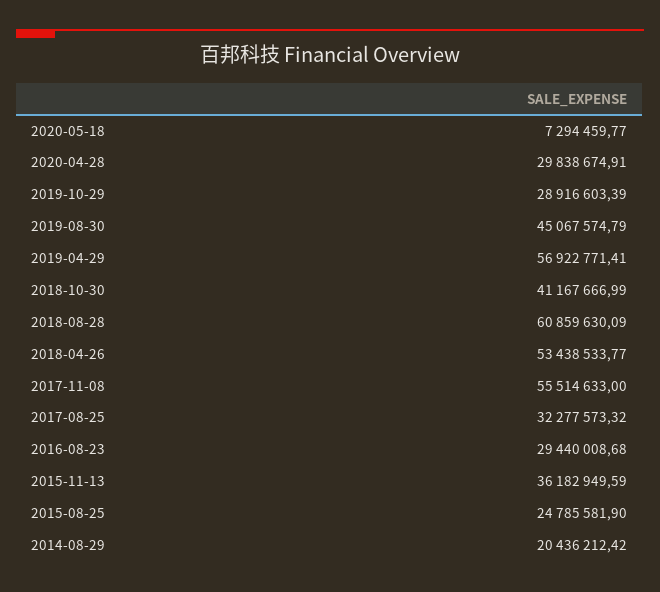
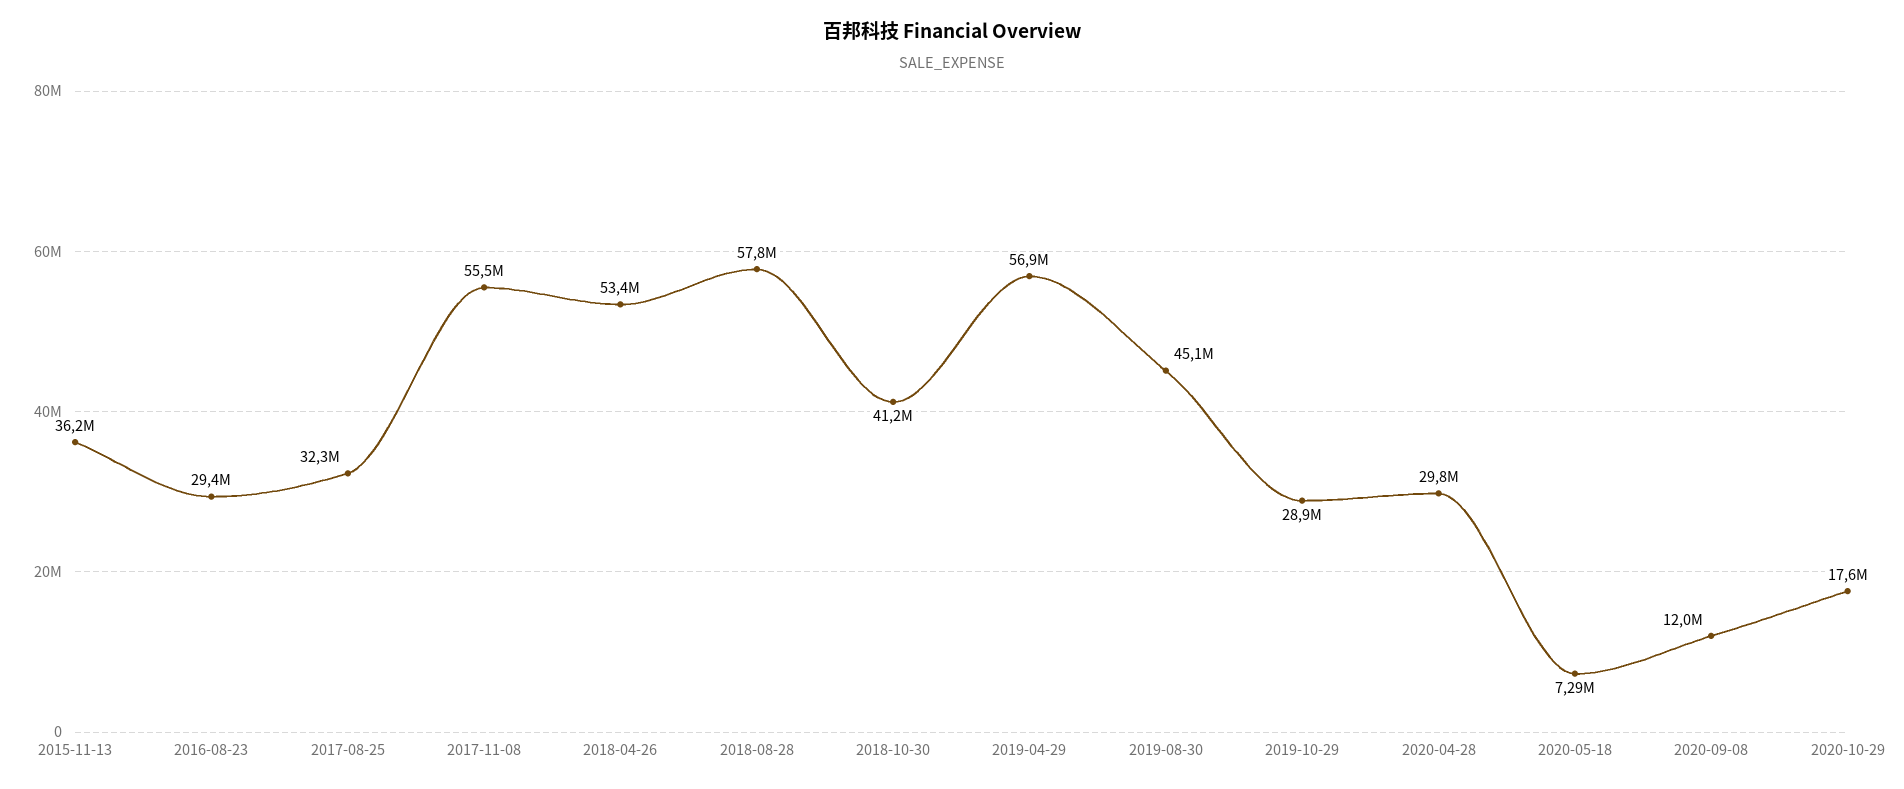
2018-08-28: 60859630.09 -> 57800000
2015-08-25: 24785581.9 -> none
2014-08-29: 20436212.42 -> none
2020-09-08: none -> 12000000
2020-10-29: none -> 17600000

